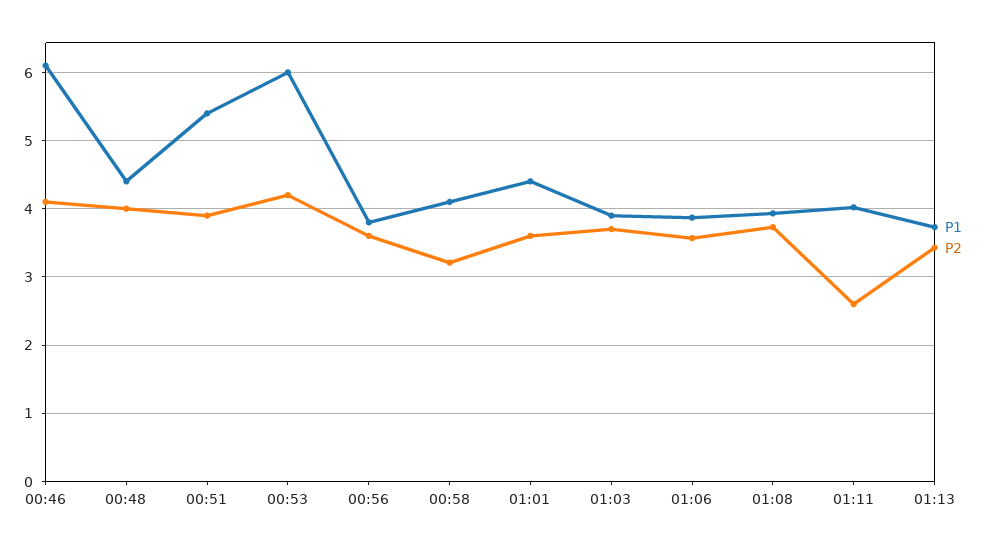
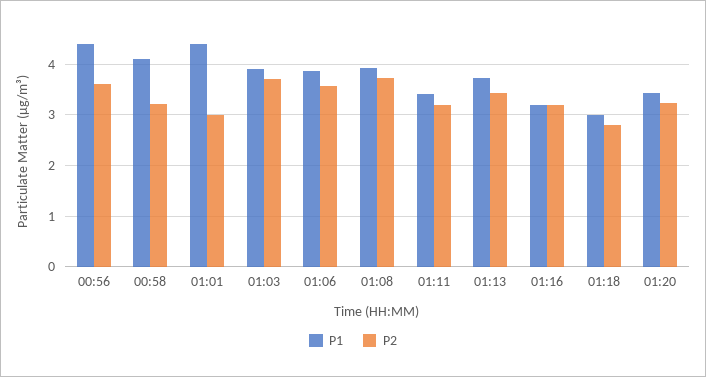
P1, 00:46: 6.1 -> none
P2, 00:46: 4.1 -> none
P1, 00:48: 4.4 -> none
P2, 00:48: 4 -> none
P1, 00:51: 5.4 -> none
P2, 00:51: 3.9 -> none
P1, 00:53: 6 -> none
P2, 00:53: 4.2 -> none
P1, 00:56: 3.8 -> 4.4
P2, 01:01: 3.6 -> 3
P1, 01:11: 4 -> 3.4
P2, 01:11: 2.6 -> 3.2
P1, 01:16: none -> 3.2
P2, 01:16: none -> 3.2
P1, 01:18: none -> 3
P2, 01:18: none -> 2.8
P1, 01:20: none -> 3.4
P2, 01:20: none -> 3.2

